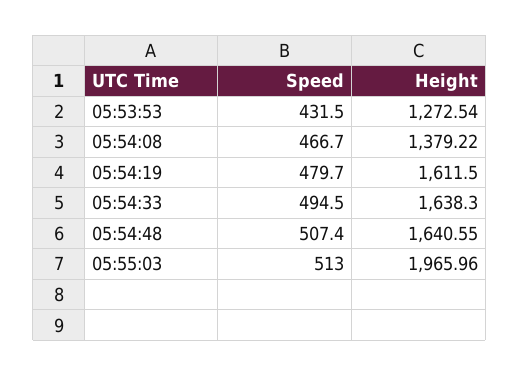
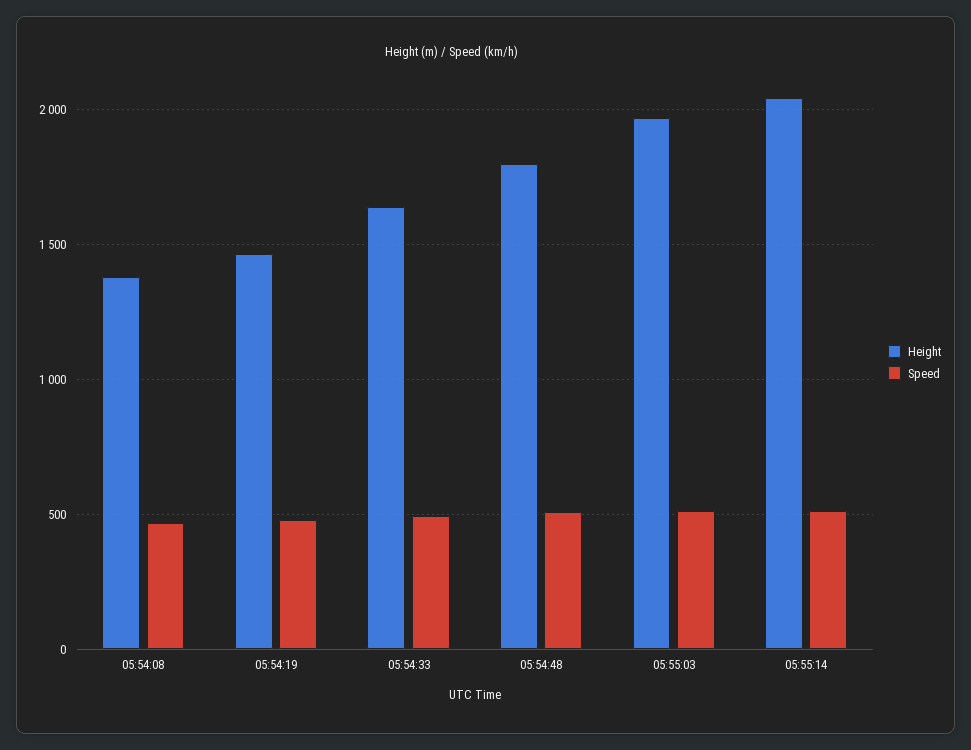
Speed, 05:53:53: 431.5 -> none
Height, 05:53:53: 1272.54 -> none
Height, 05:54:19: 1611.5 -> 1450
Height, 05:54:48: 1640.55 -> 1800
Height, 05:55:14: none -> 2050
Speed, 05:55:14: none -> 500

